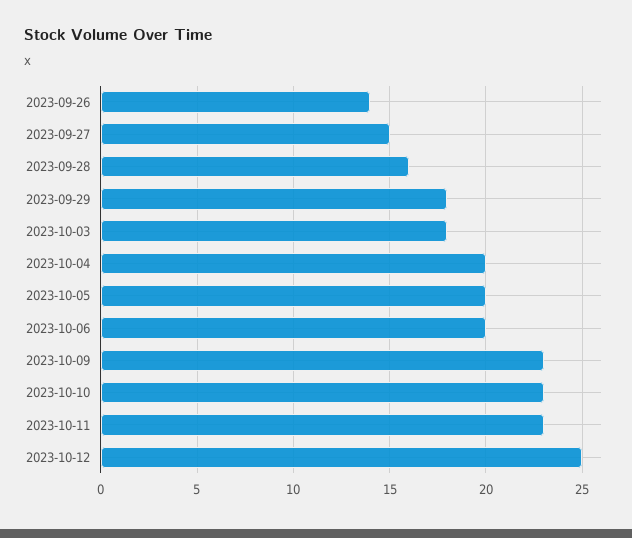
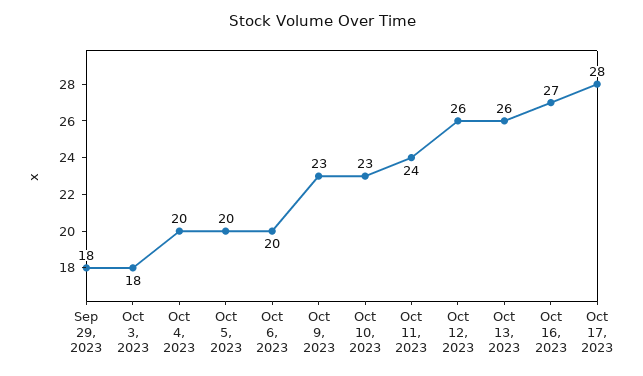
2023-09-26: 14 -> none
2023-09-27: 15 -> none
2023-09-28: 16 -> none
2023-10-11: 23 -> 24
2023-10-12: 25 -> 26
Oct 13, 2023: none -> 26
Oct 16, 2023: none -> 27
Oct 17, 2023: none -> 28

